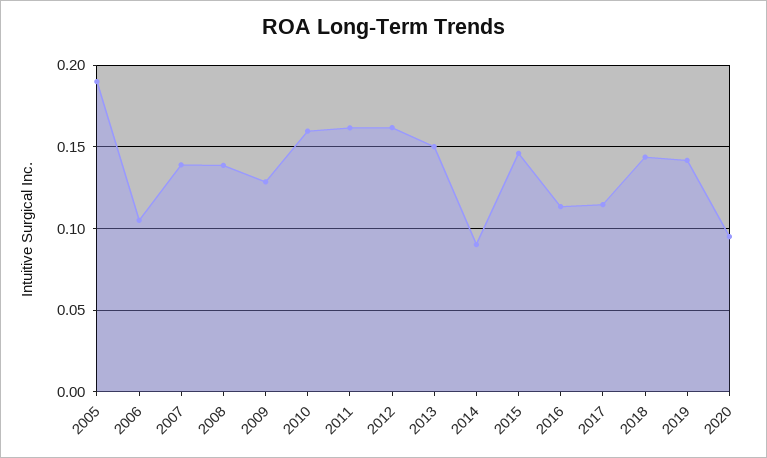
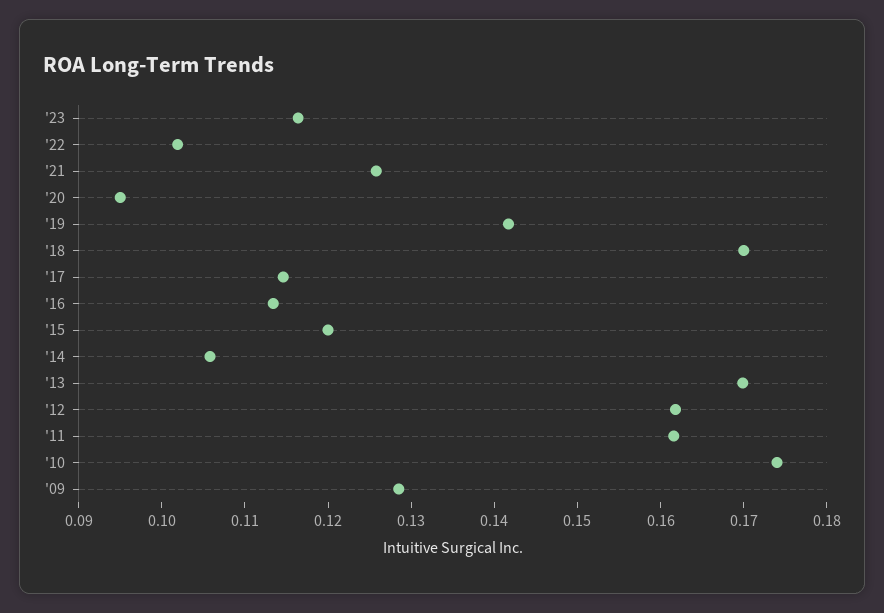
2005: 0.19 -> none
2006: 0.105 -> none
2007: 0.14 -> none
2008: 0.14 -> none
2010: 0.16 -> 0.174
2013: 0.15 -> 0.17
2014: 0.09 -> 0.106
2015: 0.145 -> 0.12
2018: 0.145 -> 0.17
'23: none -> 0.116
'22: none -> 0.102
'21: none -> 0.126

